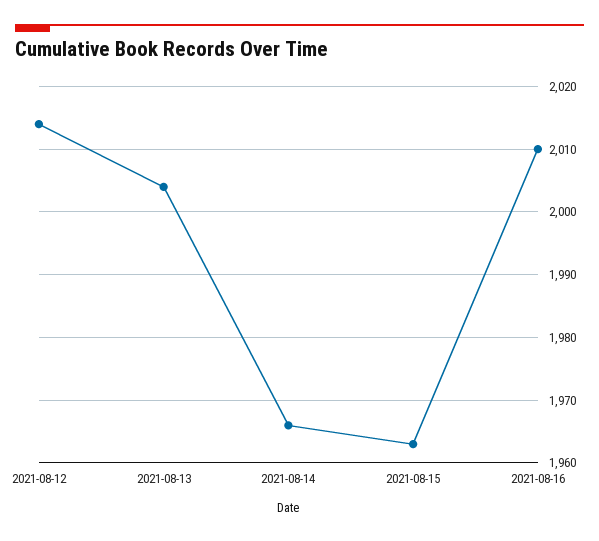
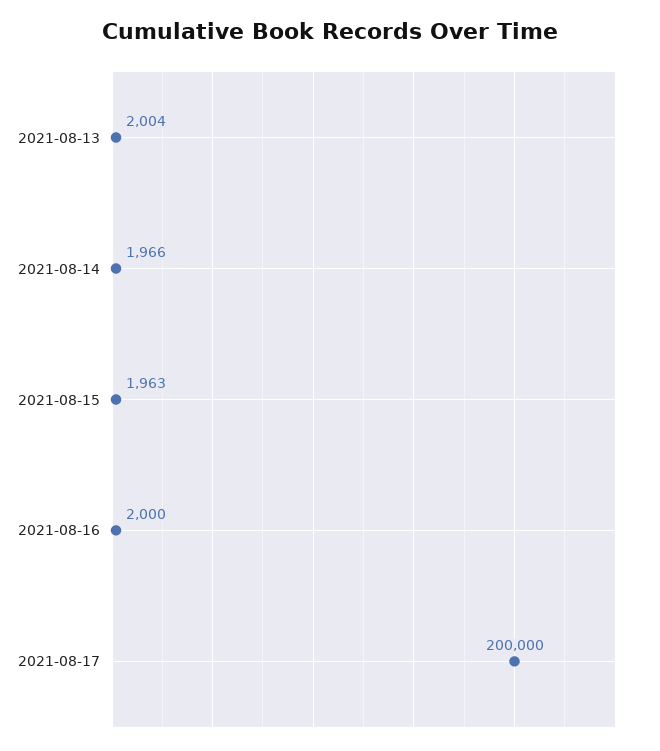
2021-08-12: 2014 -> none
2021-08-16: 2010 -> 2000
2021-08-17: none -> 200000

